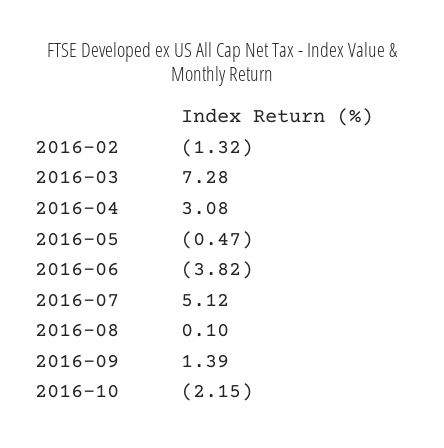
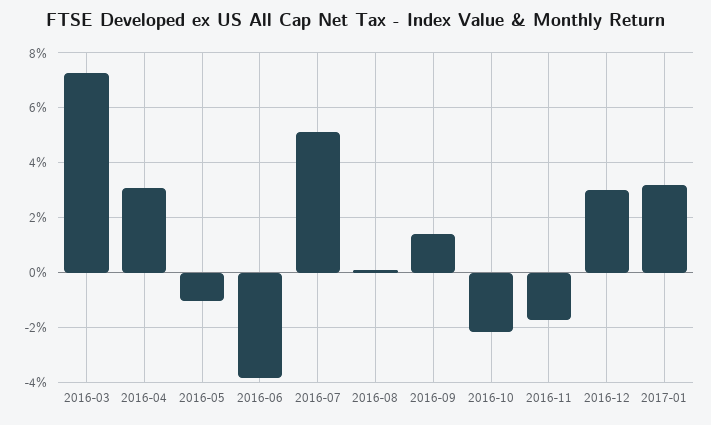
2016-02: -1.32 -> none
2016-05: -0.47 -> -1
2016-11: none -> -1.75
2016-12: none -> 3
2017-01: none -> 3.25

